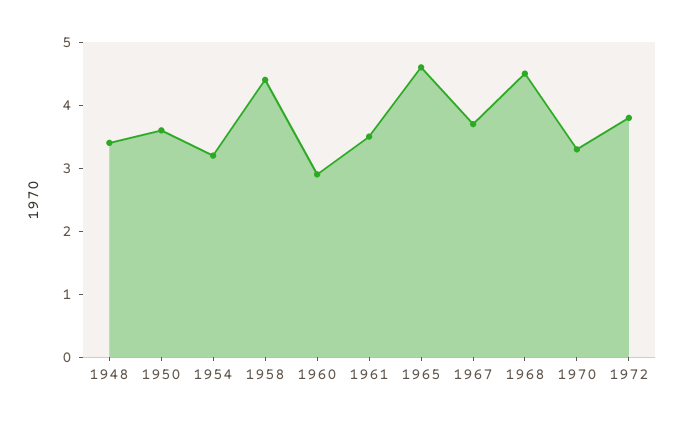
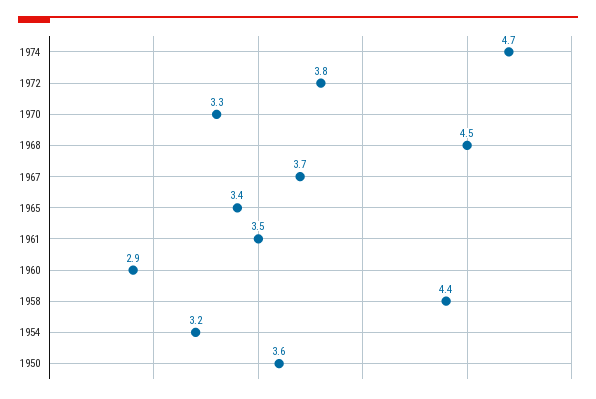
1948: 3.5 -> none
1965: 4.5 -> 3.4
1974: none -> 4.7

